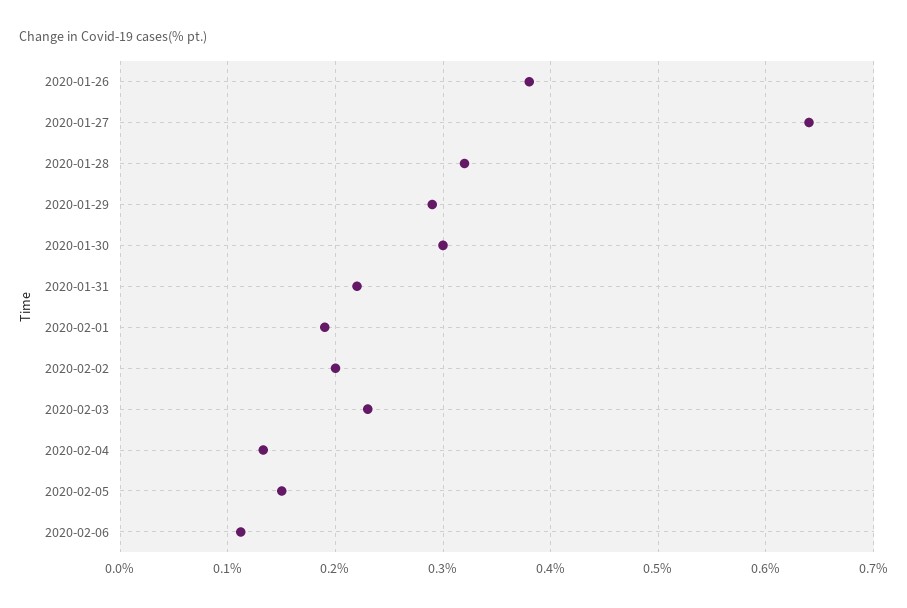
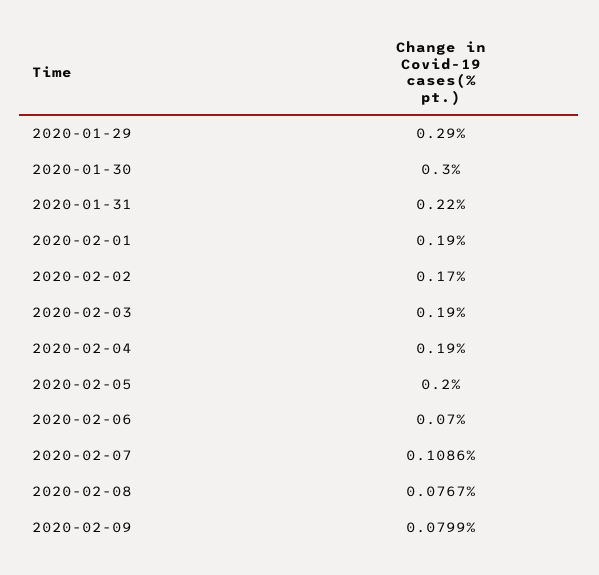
2020-01-26: 0.38 -> none
2020-01-27: 0.64 -> none
2020-01-28: 0.32 -> none
2020-02-02: 0.2 -> 0.17
2020-02-03: 0.23 -> 0.19
2020-02-04: 0.13 -> 0.19
2020-02-05: 0.15 -> 0.2
2020-02-06: 0.11 -> 0.07
2020-02-07: none -> 0.1086
2020-02-08: none -> 0.0767
2020-02-09: none -> 0.0799

